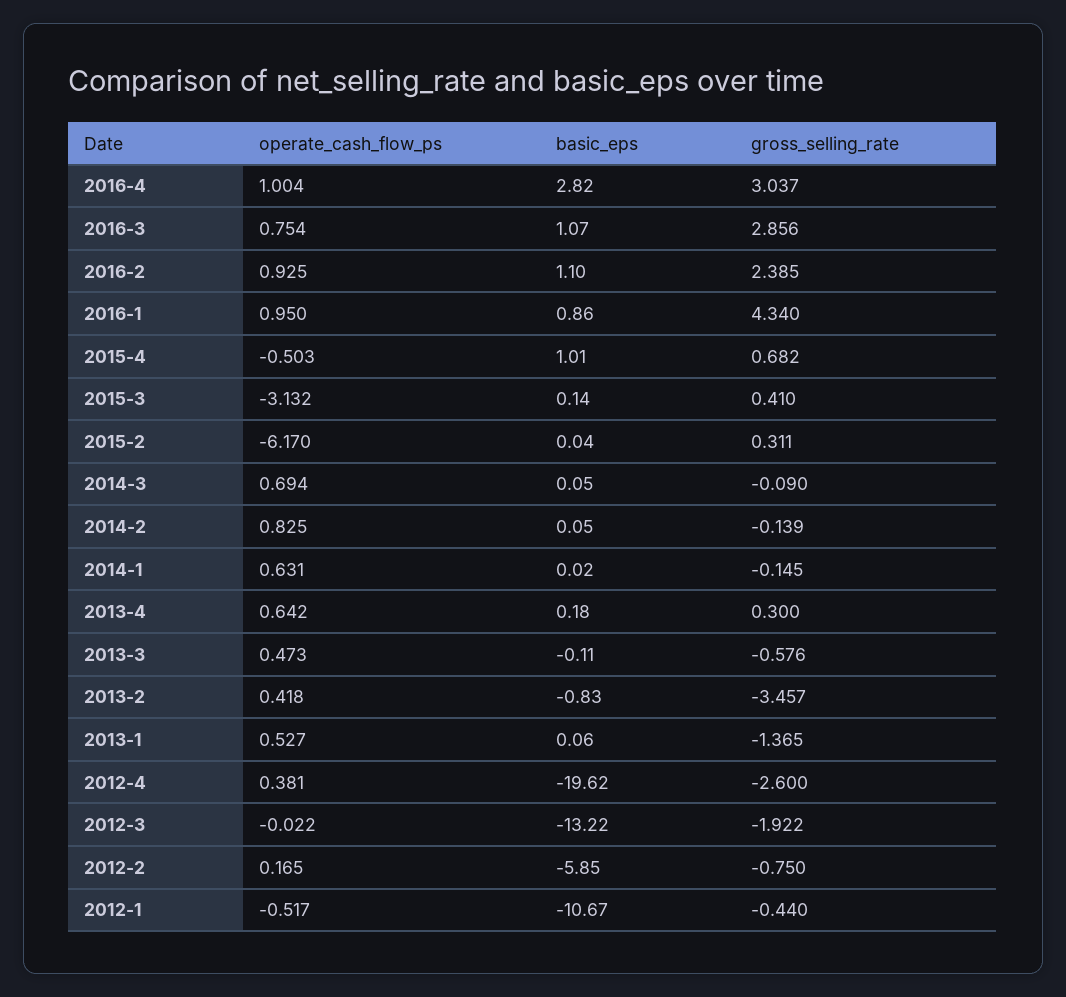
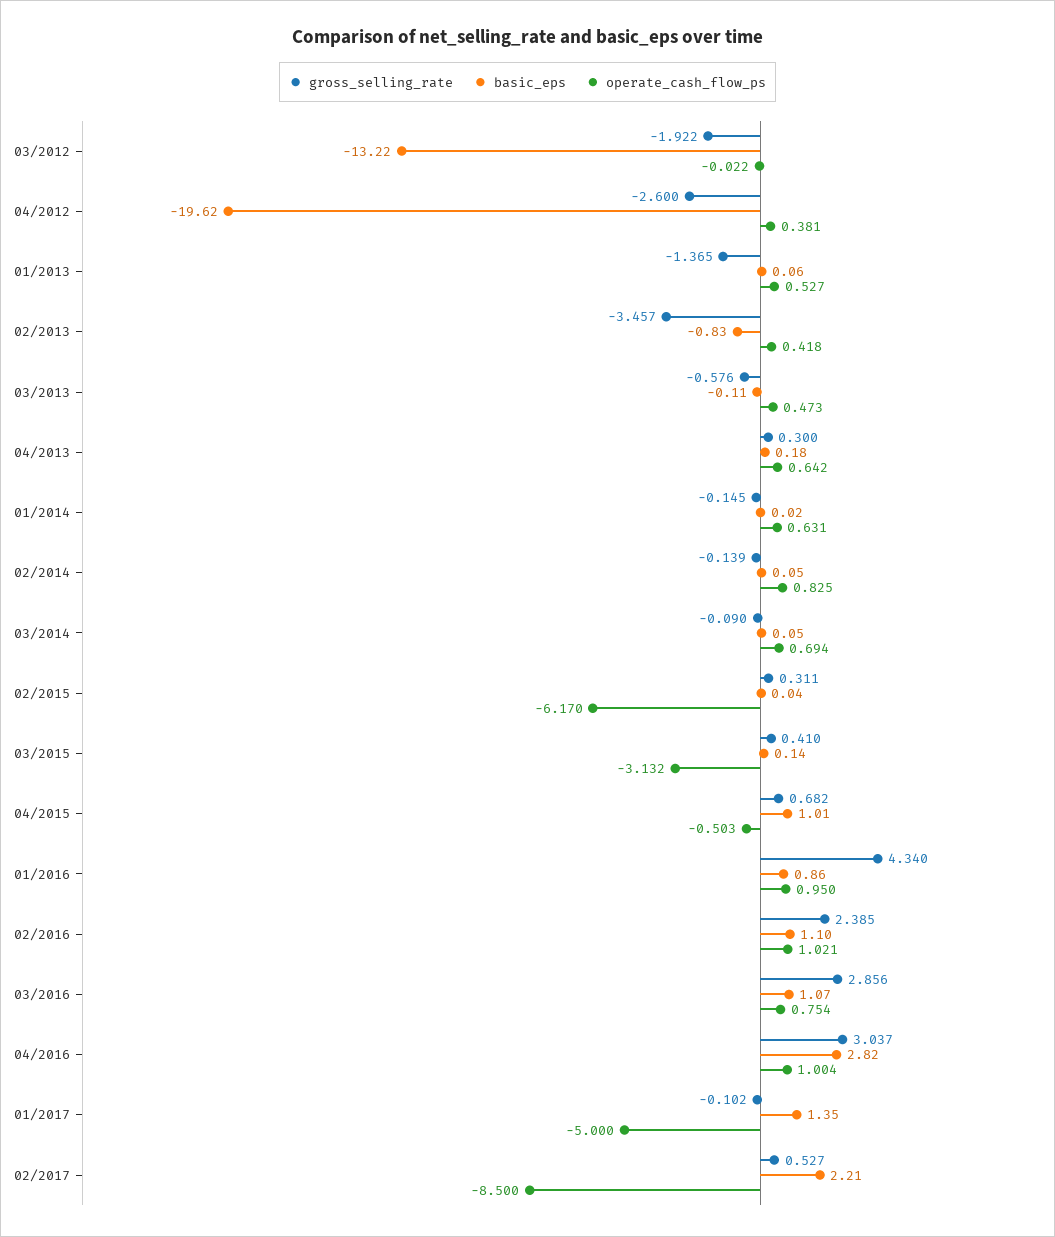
operate_cash_flow_ps, 2016-2: 0.925 -> 1.021
operate_cash_flow_ps, 2012-2: 0.165 -> none
basic_eps, 2012-2: -5.85 -> none
gross_selling_rate, 2012-2: -0.75 -> none
operate_cash_flow_ps, 2012-1: -0.517 -> none
basic_eps, 2012-1: -10.67 -> none
gross_selling_rate, 2012-1: -0.44 -> none
gross_selling_rate, 01/2017: none -> -0.102
basic_eps, 01/2017: none -> 1.35
operate_cash_flow_ps, 01/2017: none -> -5
gross_selling_rate, 02/2017: none -> 0.527
basic_eps, 02/2017: none -> 2.21
operate_cash_flow_ps, 02/2017: none -> -8.5

